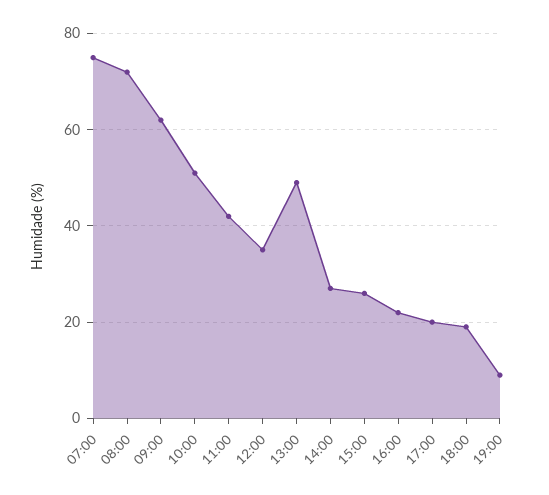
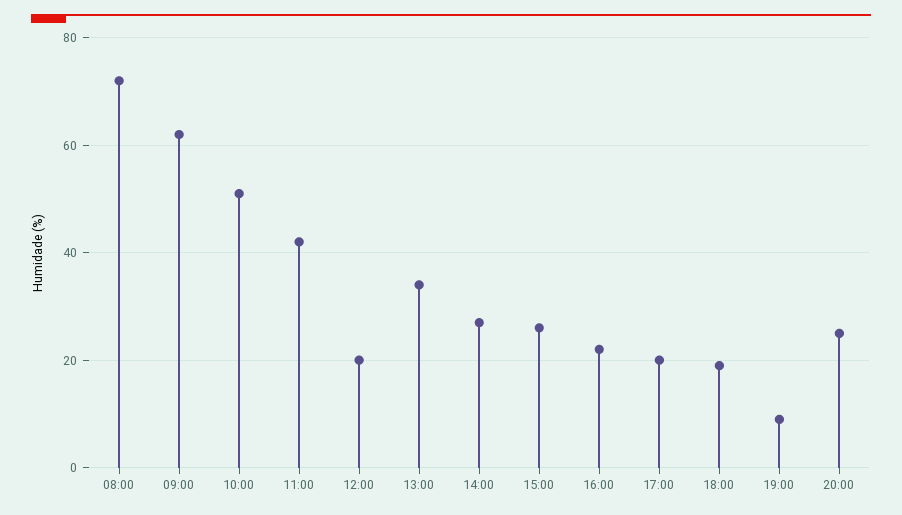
07:00: 75 -> none
12:00: 35 -> 20
13:00: 50 -> 35
20:00: none -> 25

